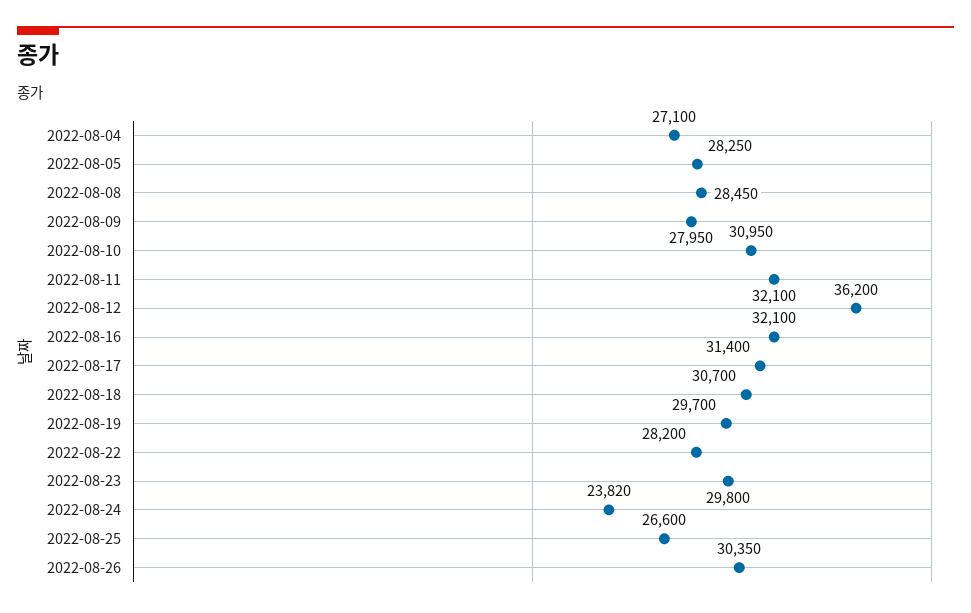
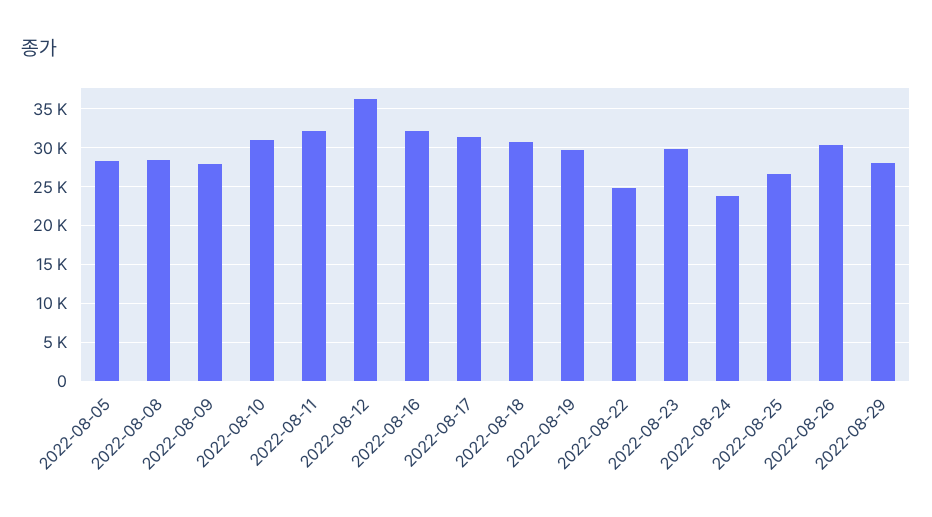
2022-08-04: 27100 -> none
2022-08-22: 28200 -> 25000
2022-08-29: none -> 28000

